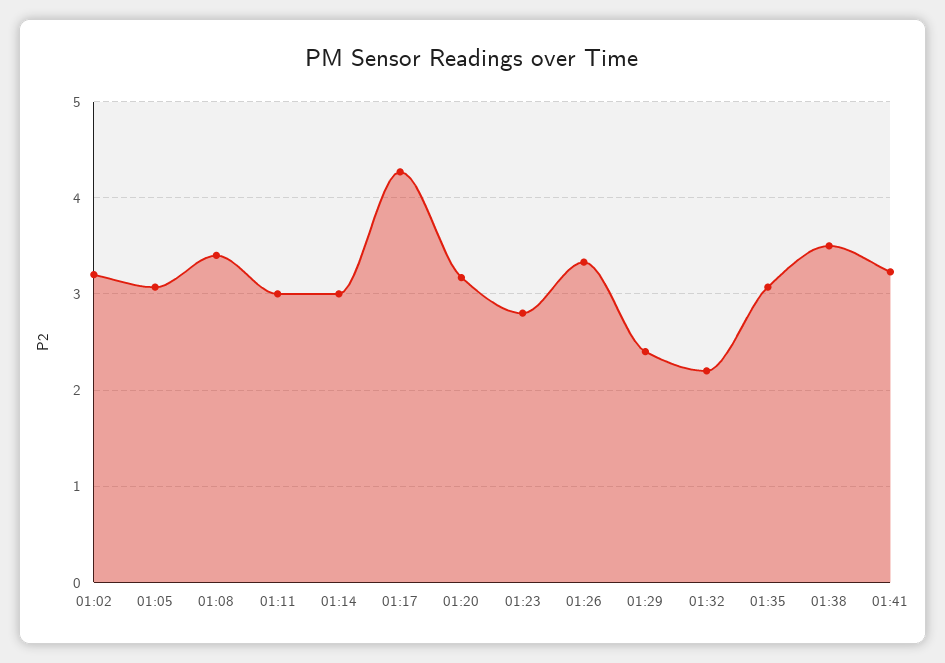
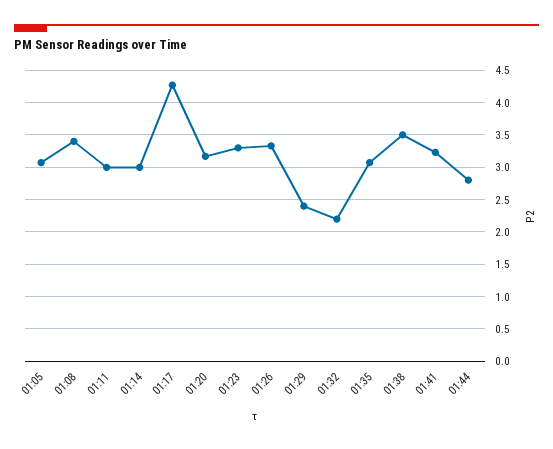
01:02: 3.2 -> none
01:23: 2.8 -> 3.3
01:44: none -> 2.8

